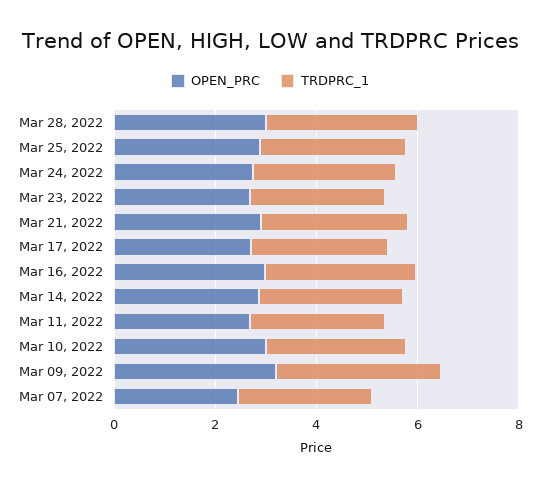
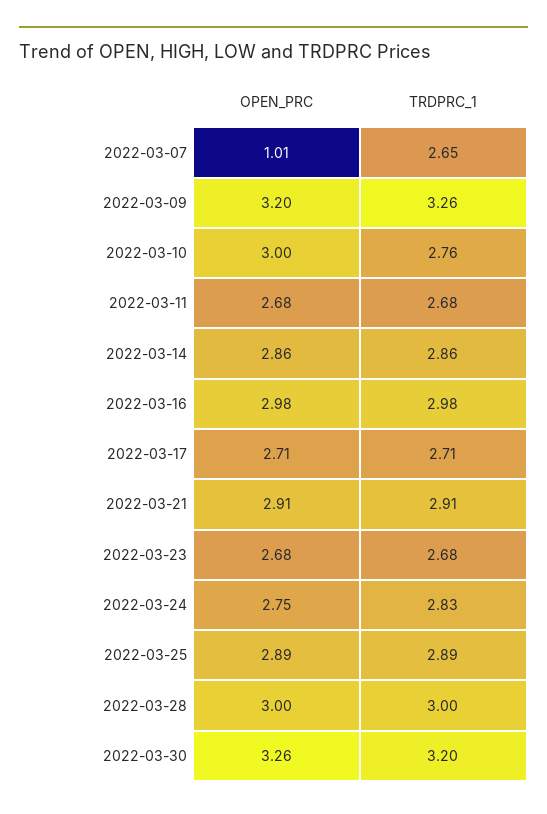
OPEN_PRC, Mar 07, 2022: 2.5 -> 1.01
OPEN_PRC, 2022-03-30: none -> 3.26
TRDPRC_1, 2022-03-30: none -> 3.2

